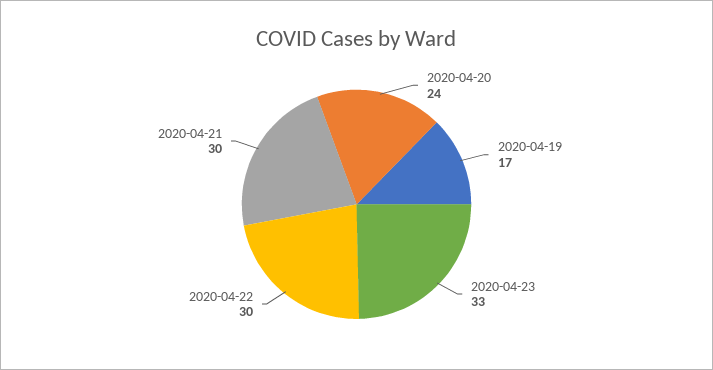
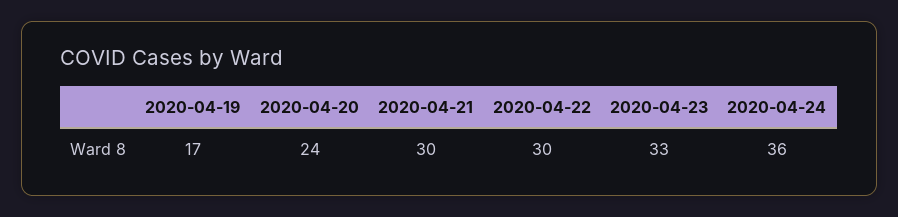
2020-04-24: none -> 36

